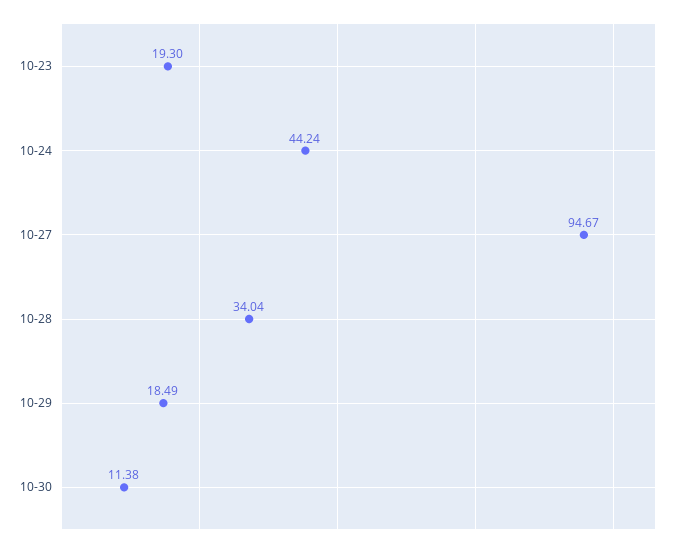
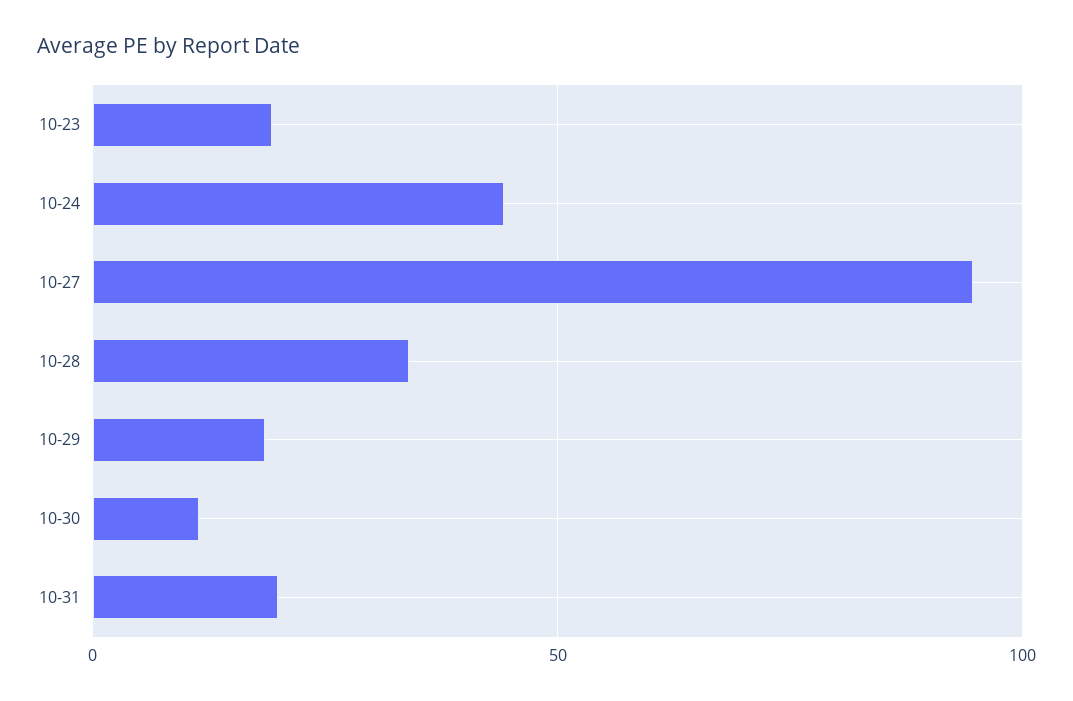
10-31: none -> 20

